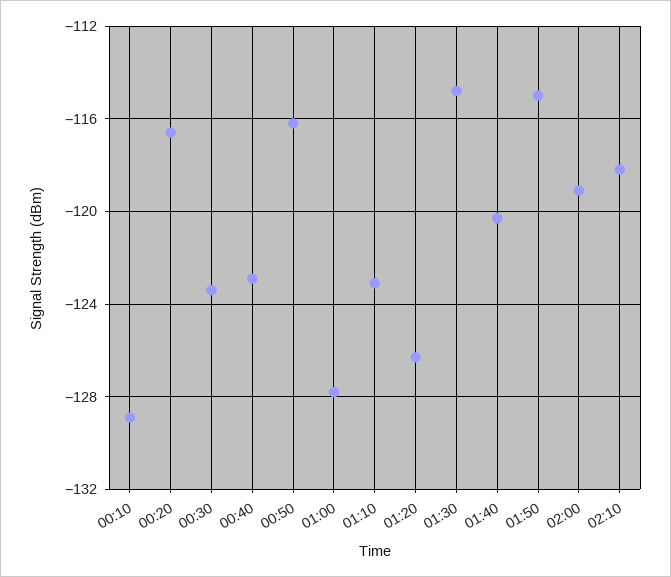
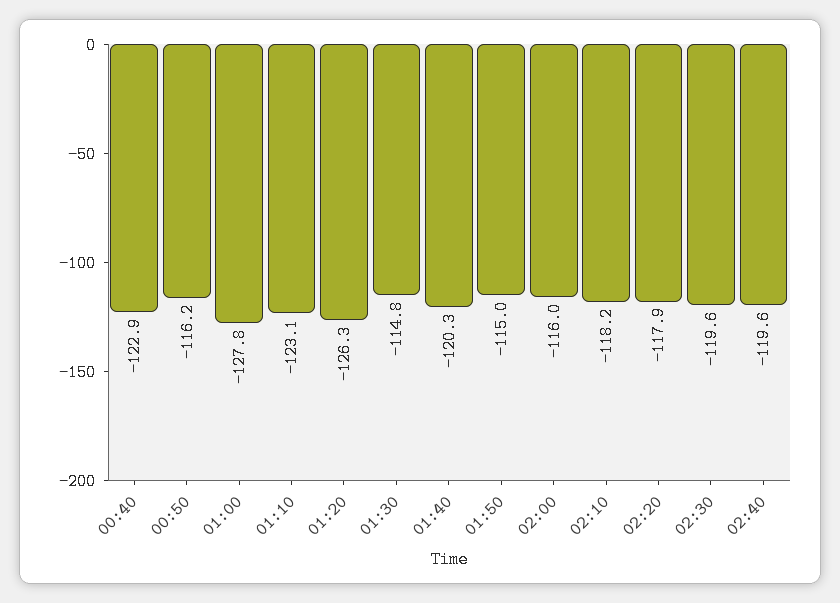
00:10: -129 -> none
00:20: -116.5 -> none
00:30: -123.5 -> none
02:00: -119 -> -116
02:20: none -> -117.9
02:30: none -> -119.6
02:40: none -> -119.6

